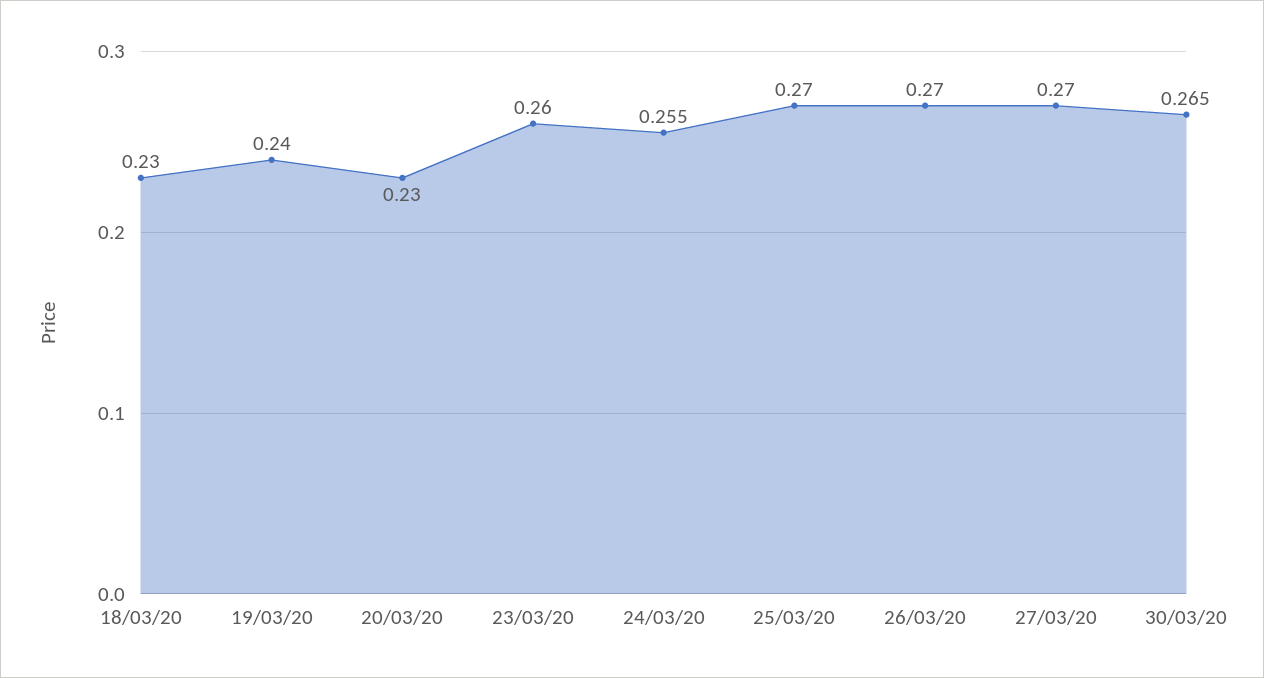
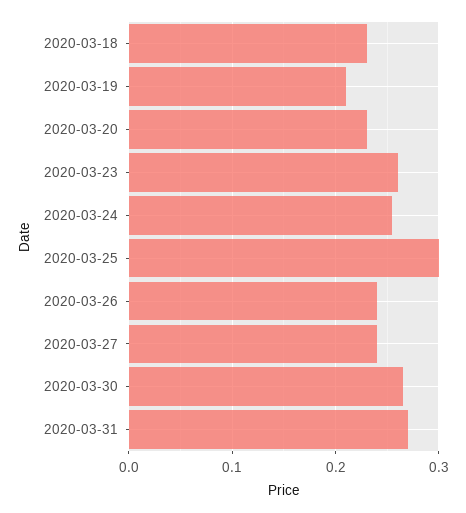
19/03/20: 0.24 -> 0.21
25/03/20: 0.27 -> 0.3
26/03/20: 0.27 -> 0.24
27/03/20: 0.27 -> 0.24
2020-03-31: none -> 0.27

